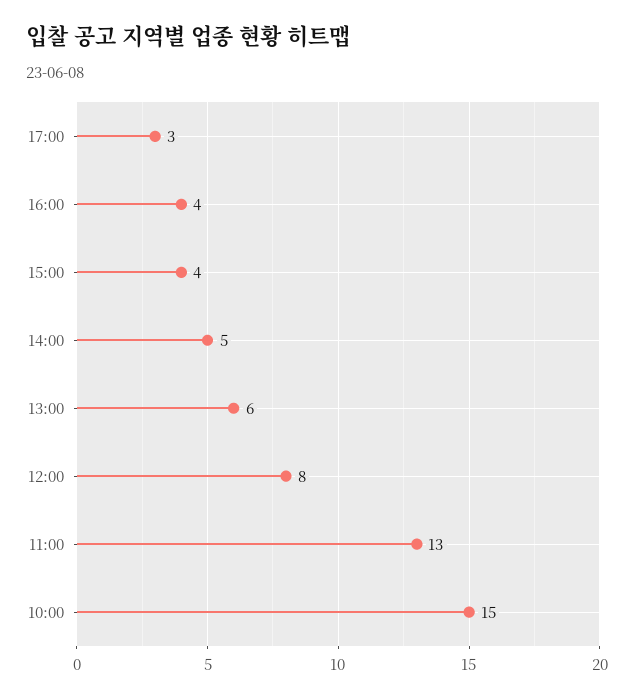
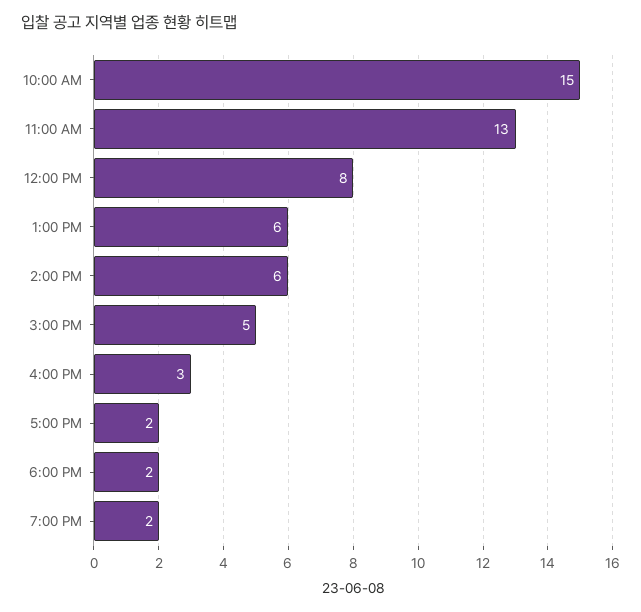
17:00: 3 -> 2
16:00: 4 -> 3
15:00: 4 -> 5
14:00: 5 -> 6
6:00 PM: none -> 2
7:00 PM: none -> 2

